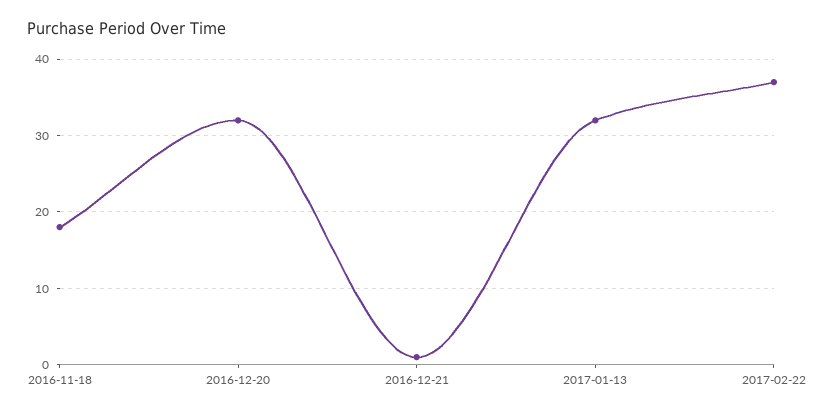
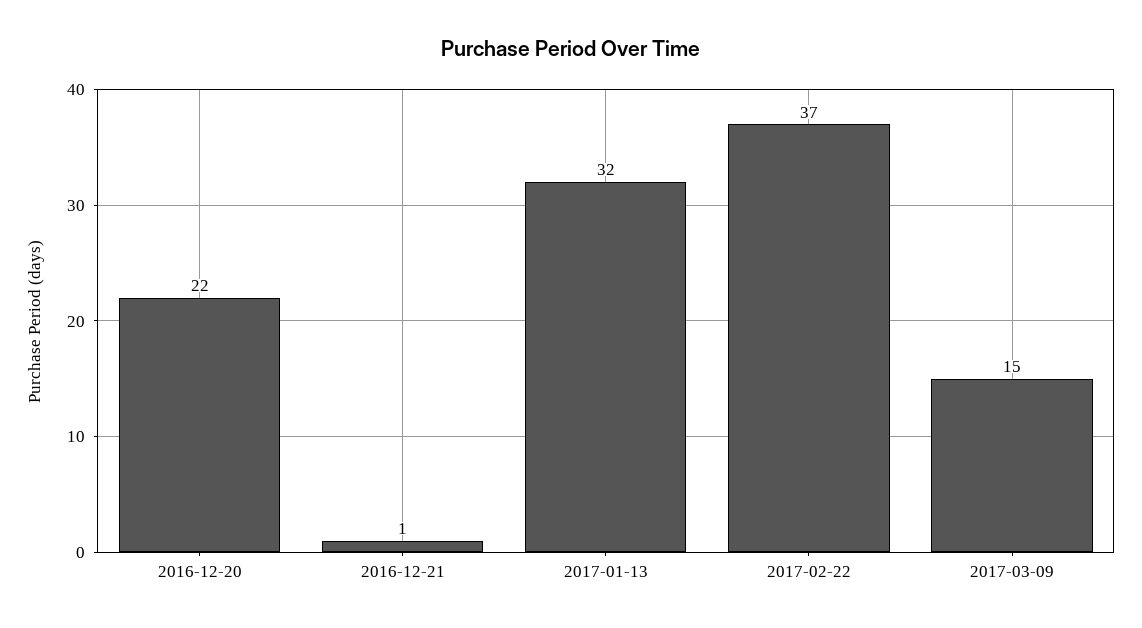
2016-11-18: 18 -> none
2016-12-20: 32 -> 22
2017-03-09: none -> 15

